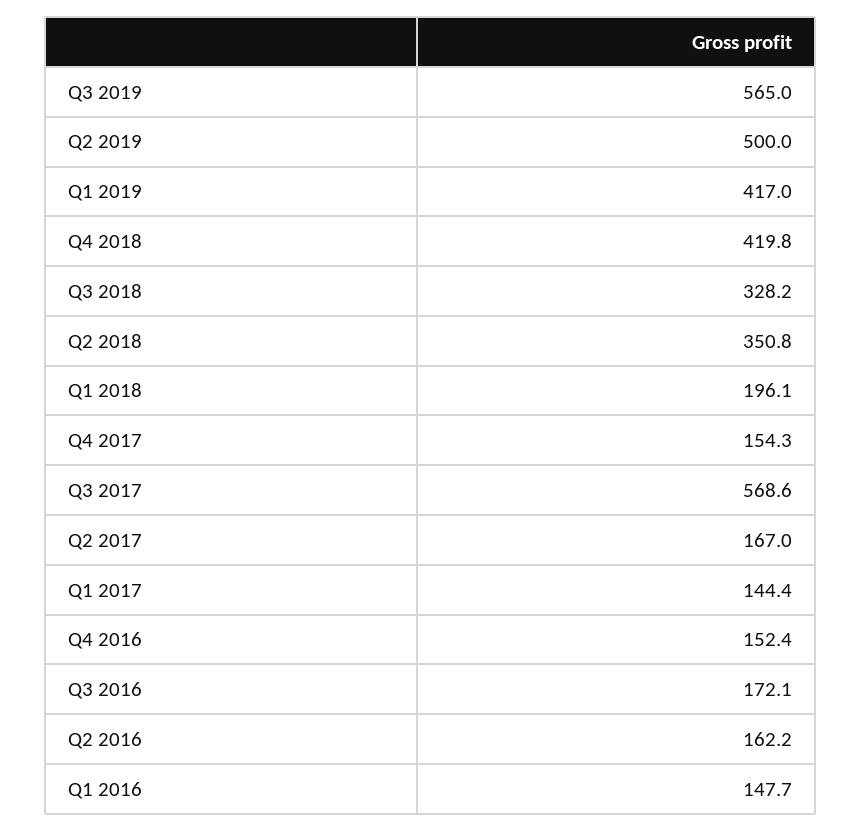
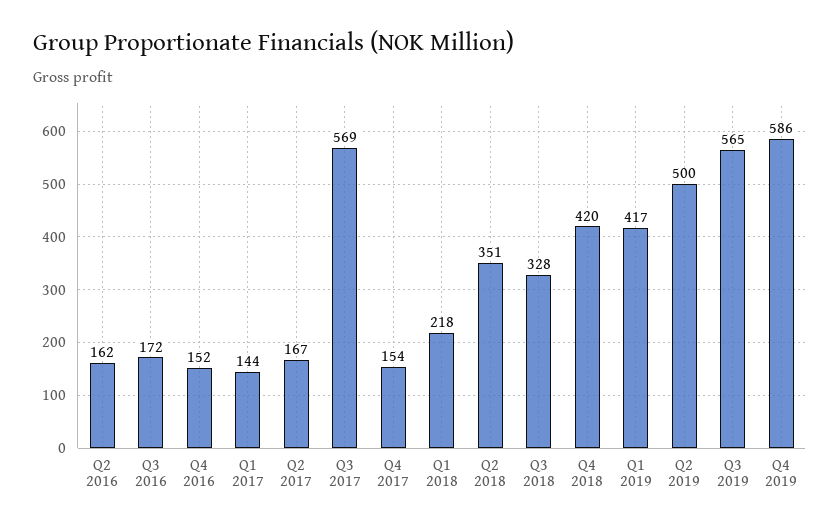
Q1 2018: 196.1 -> 218
Q1 2016: 147.7 -> none
Q4 2019: none -> 586

